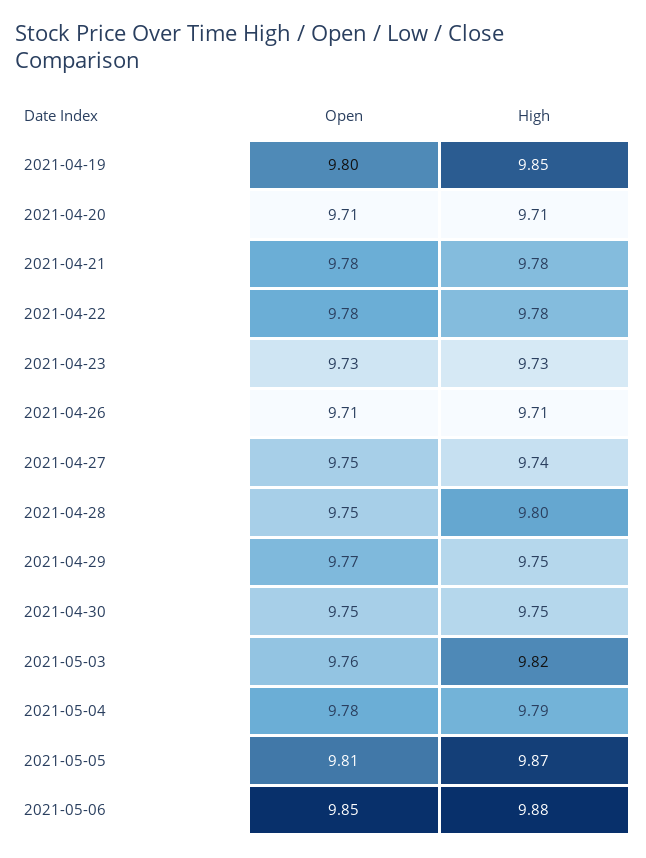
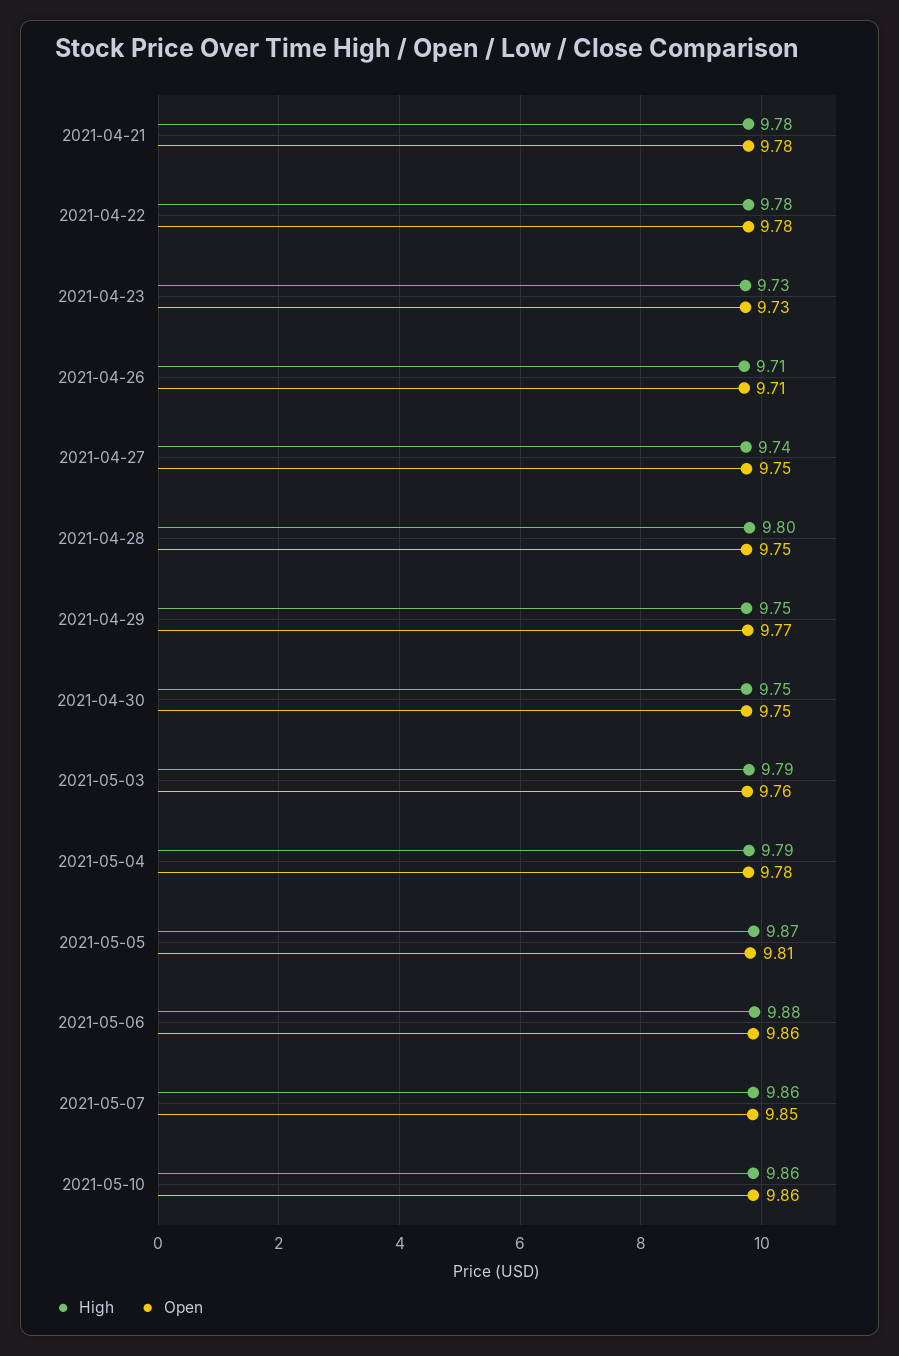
Open, 2021-04-19: 9.8 -> none
High, 2021-04-19: 9.85 -> none
Open, 2021-04-20: 9.71 -> none
High, 2021-04-20: 9.71 -> none
High, 2021-05-03: 9.82 -> 9.79
Open, 2021-05-06: 9.85 -> 9.86
High, 2021-05-07: none -> 9.86
Open, 2021-05-07: none -> 9.85
High, 2021-05-10: none -> 9.86
Open, 2021-05-10: none -> 9.86

